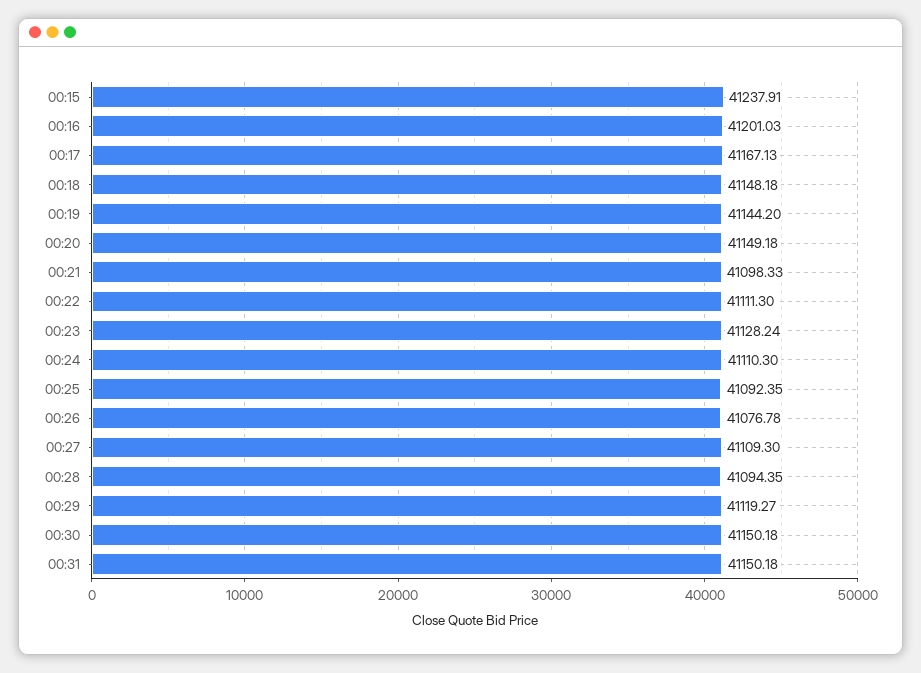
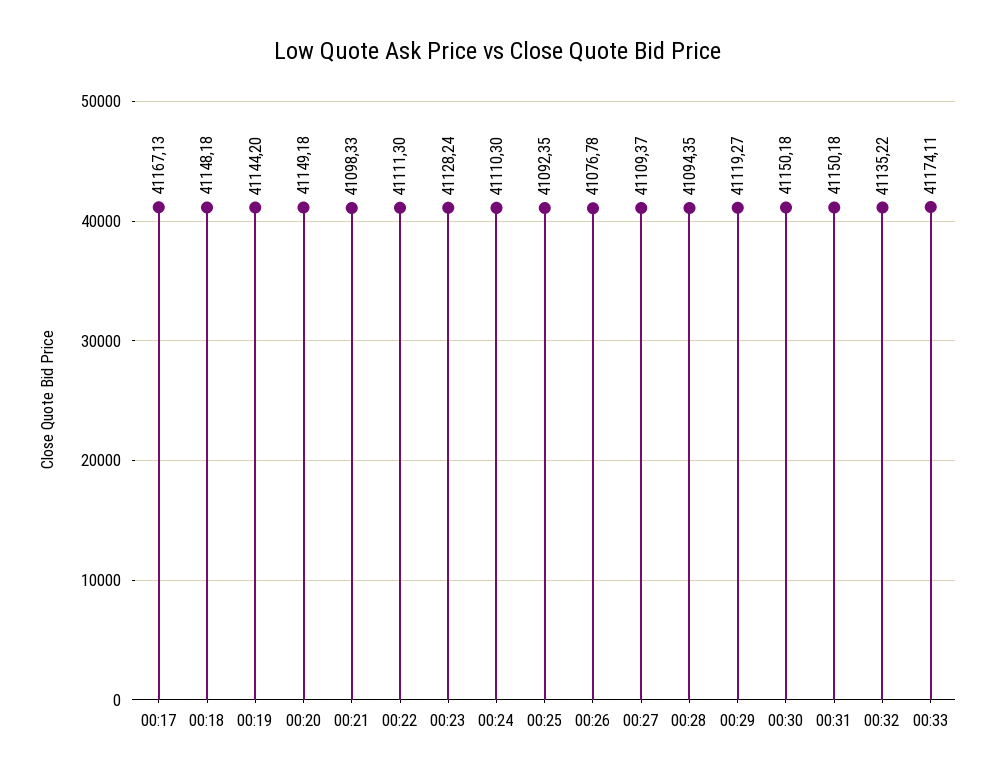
00:15: 41237.91 -> none
00:16: 41201.03 -> none
00:27: 41109.3 -> 41109.37
00:32: none -> 41135.22
00:33: none -> 41174.11

